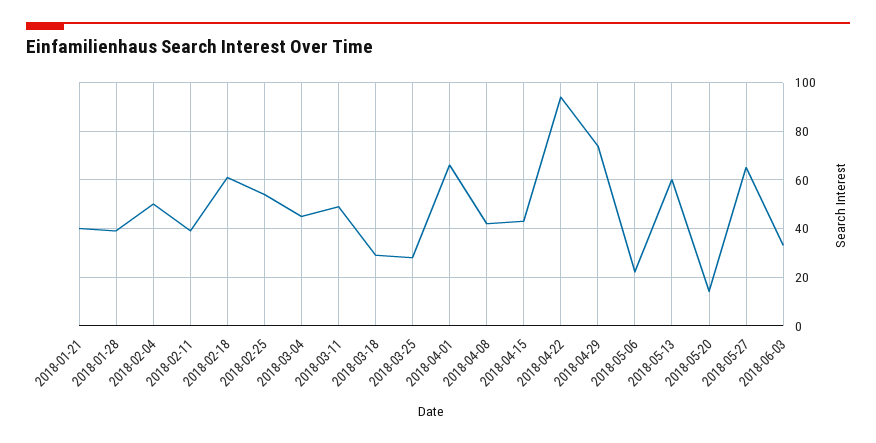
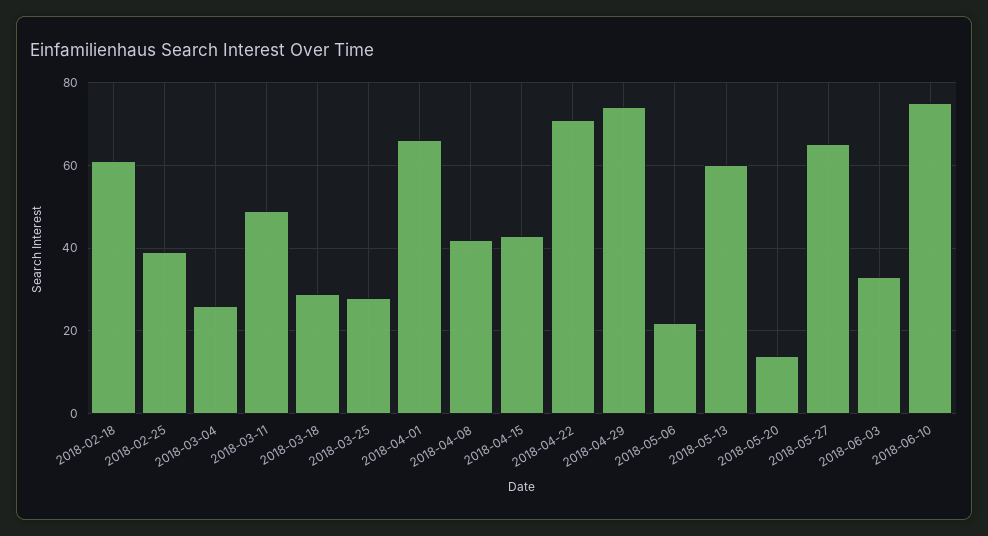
2018-01-21: 40 -> none
2018-01-28: 40 -> none
2018-02-04: 50 -> none
2018-02-11: 40 -> none
2018-02-25: 55 -> 40
2018-03-04: 45 -> 25
2018-04-22: 95 -> 70
2018-06-10: none -> 75

